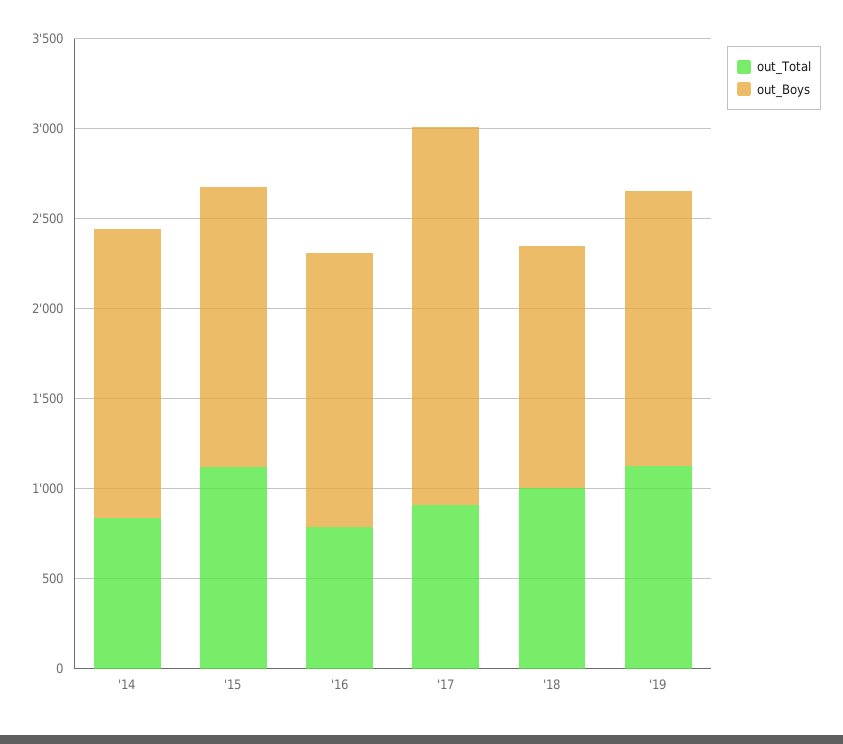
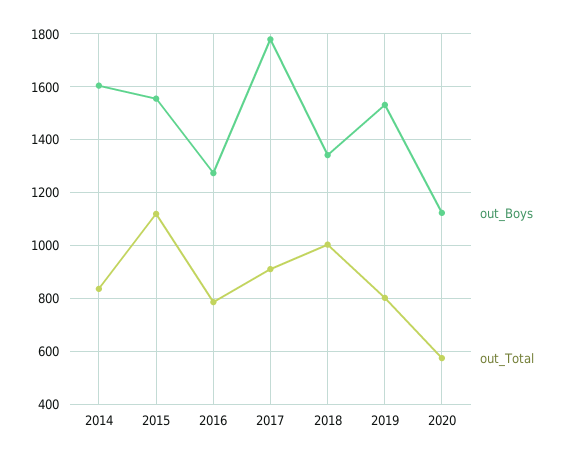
out_Boys, '16: 1500 -> 1275
out_Boys, '17: 2100 -> 1775
out_Total, '19: 1100 -> 800
out_Boys, 2020: none -> 1125
out_Total, 2020: none -> 575

